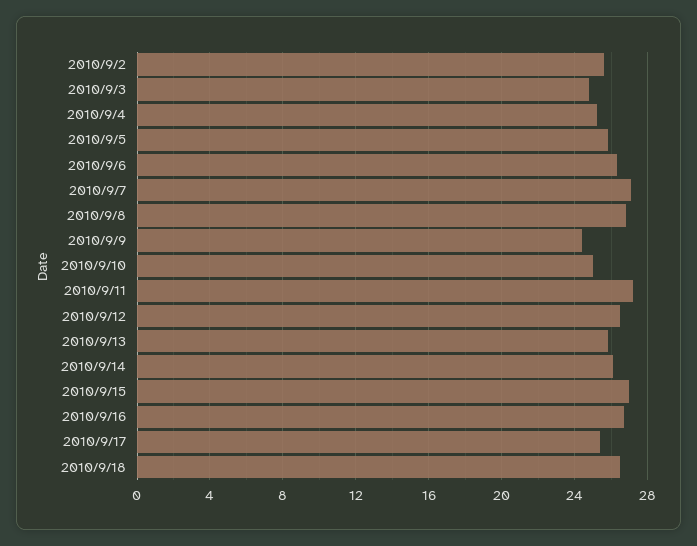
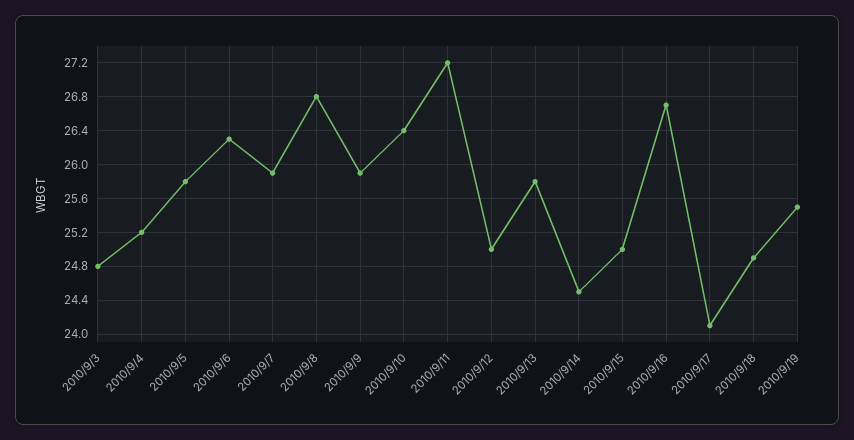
2010/9/2: 25.5 -> none
2010/9/7: 27 -> 25.9
2010/9/9: 24.5 -> 25.9
2010/9/10: 25 -> 26.4
2010/9/12: 26.5 -> 25
2010/9/14: 26 -> 24.5
2010/9/15: 27 -> 25
2010/9/17: 25.5 -> 24.1
2010/9/18: 26.5 -> 24.9
2010/9/19: none -> 25.5

